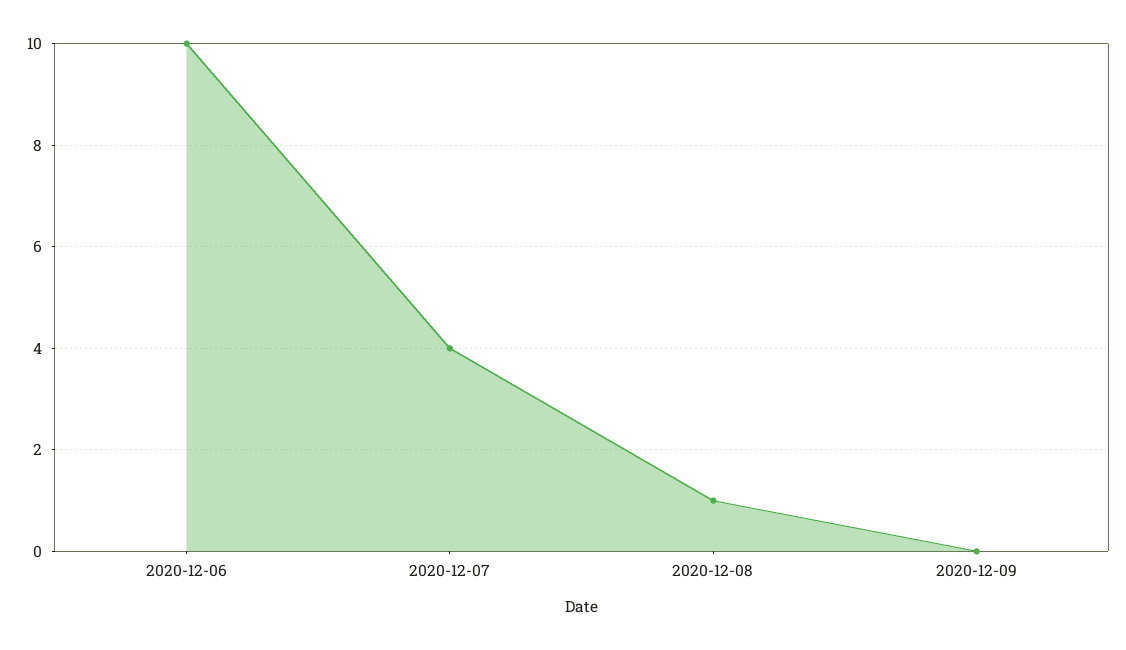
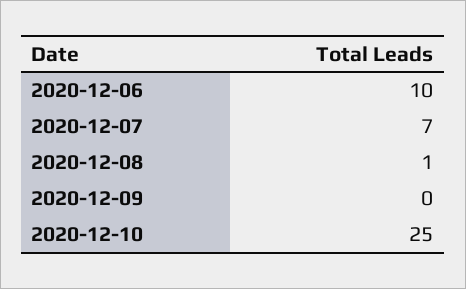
2020-12-07: 4 -> 7
2020-12-10: none -> 25

